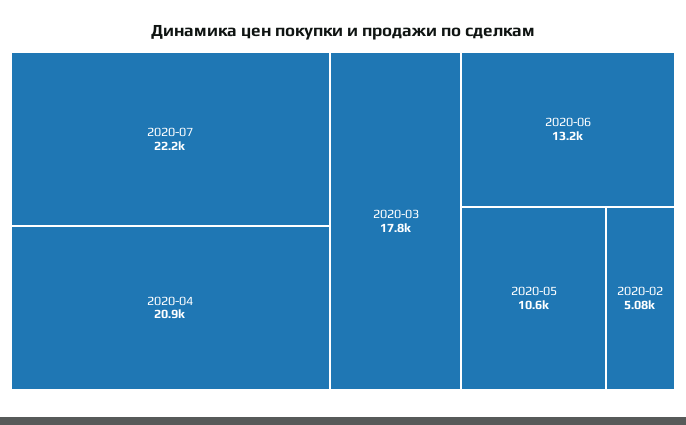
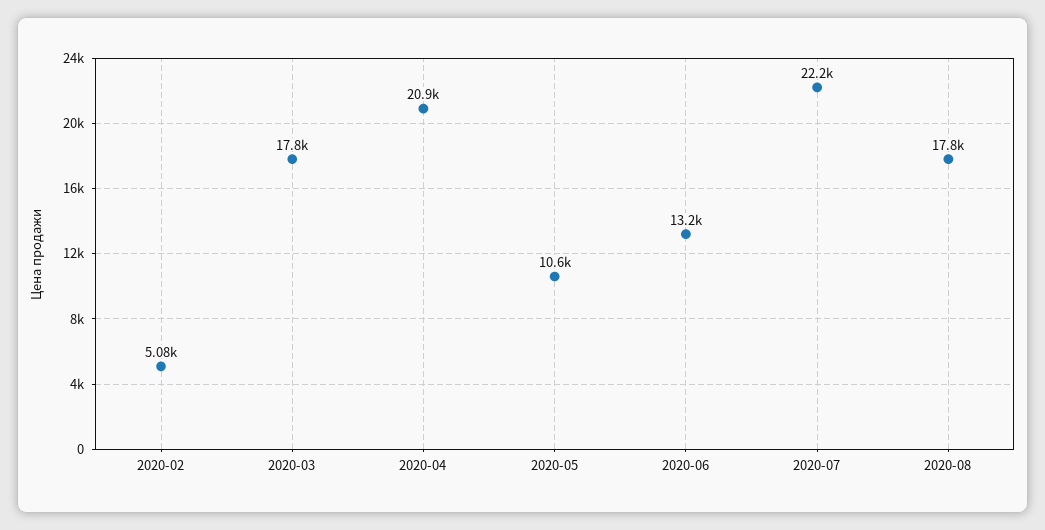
2020-08: none -> 17800

